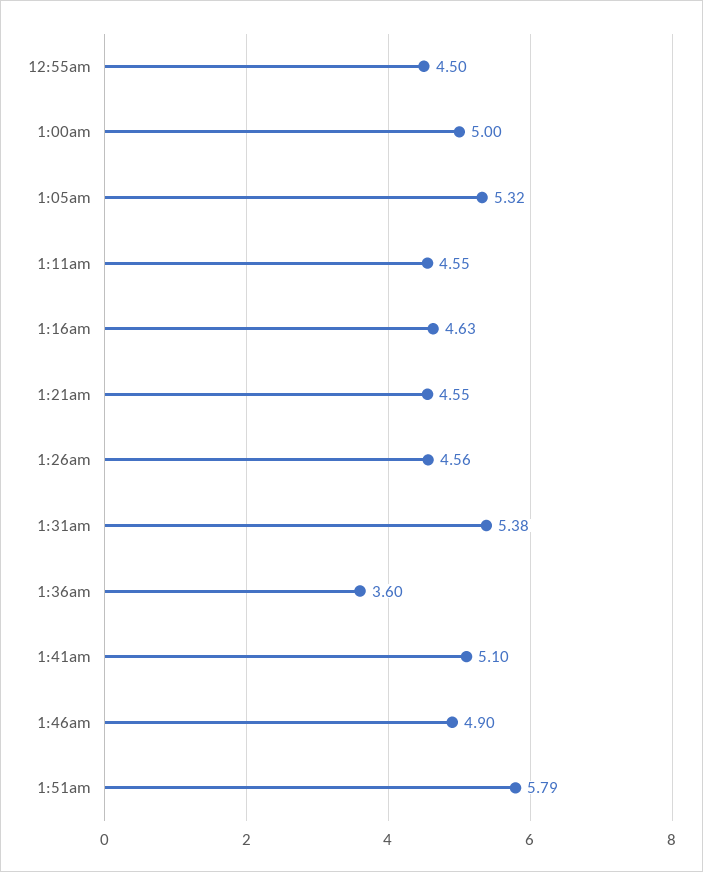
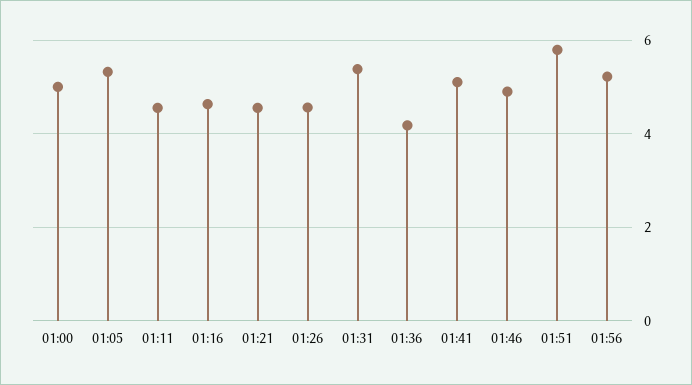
12:55am: 4.5 -> none
1:36am: 3.6 -> 4.2
01:56: none -> 5.2

